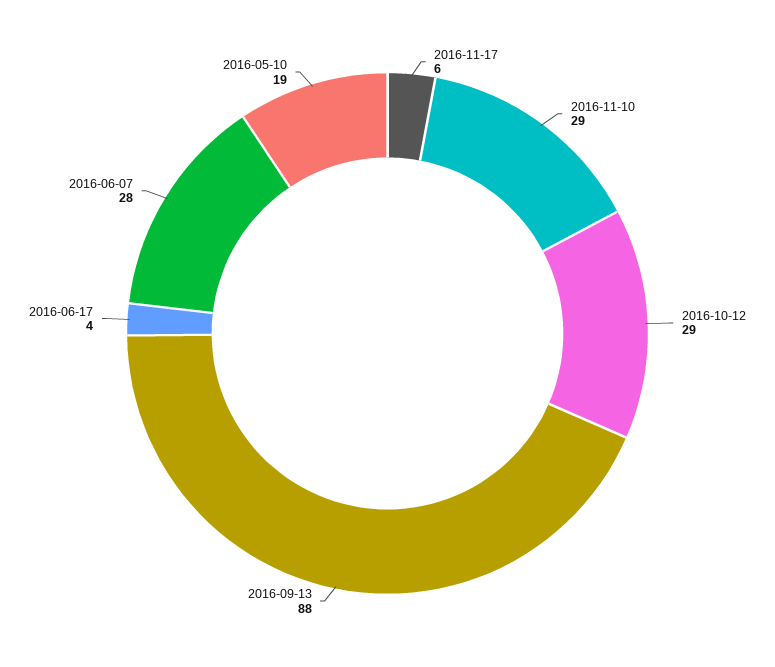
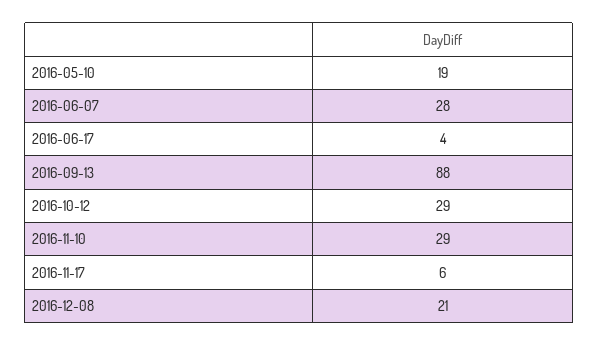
2016-12-08: none -> 21

